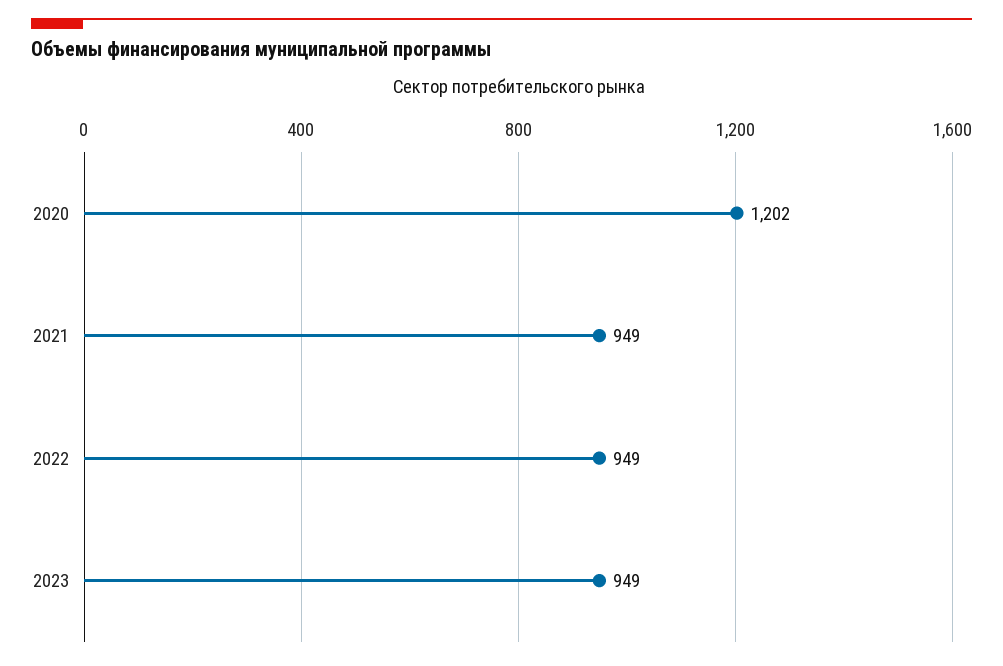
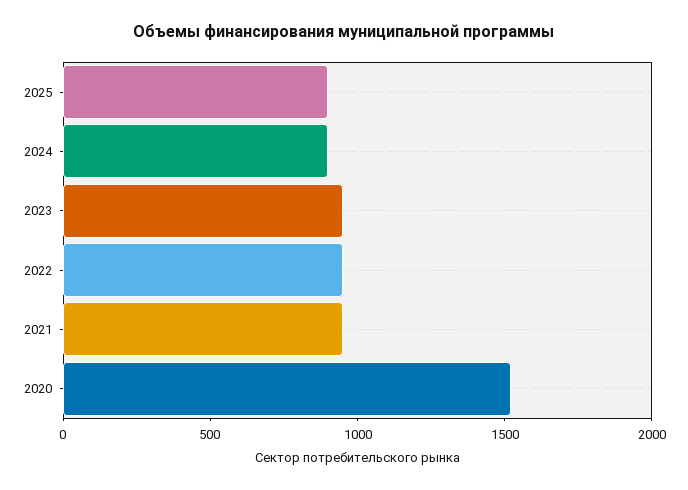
2020: 1202 -> 1500
2025: none -> 900
2024: none -> 900

